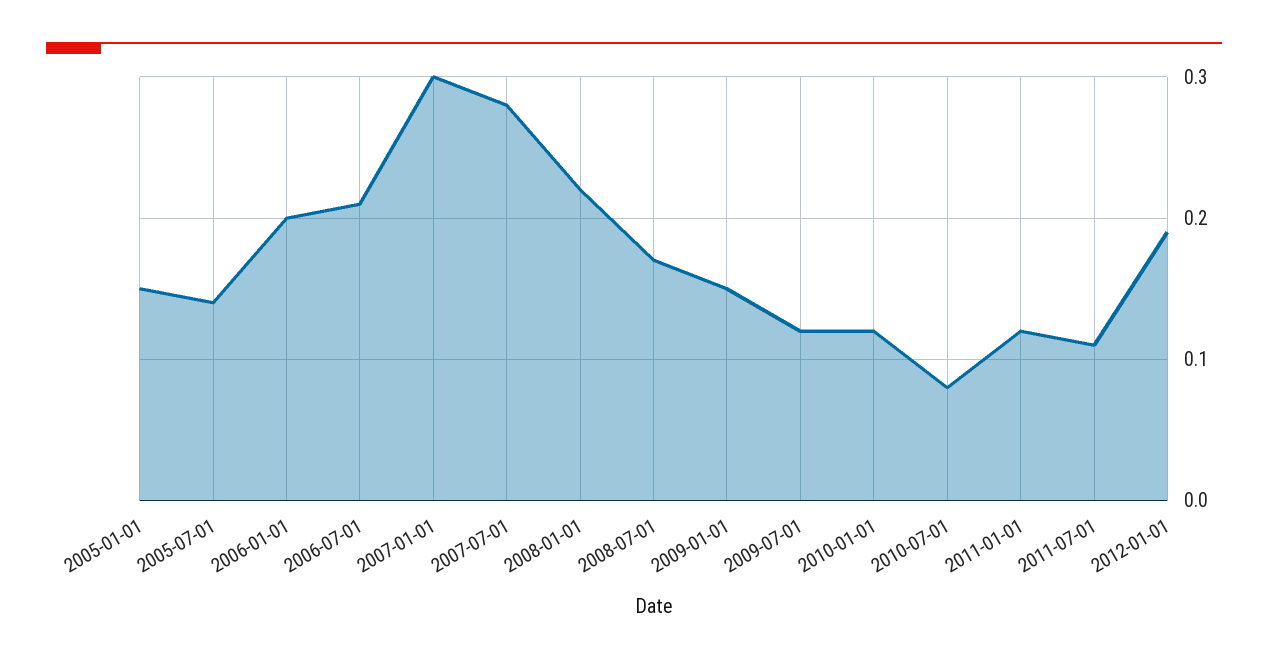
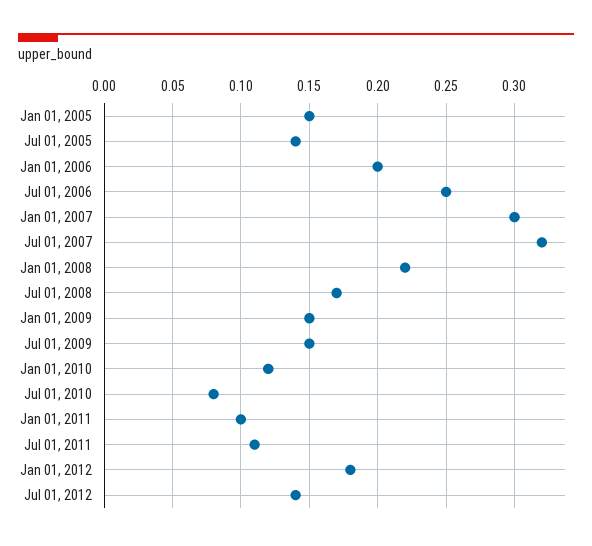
2006-07-01: 0.21 -> 0.25
2007-07-01: 0.28 -> 0.32
2009-07-01: 0.12 -> 0.15
2011-01-01: 0.12 -> 0.1
2012-01-01: 0.19 -> 0.18
Jul 01, 2012: none -> 0.14

